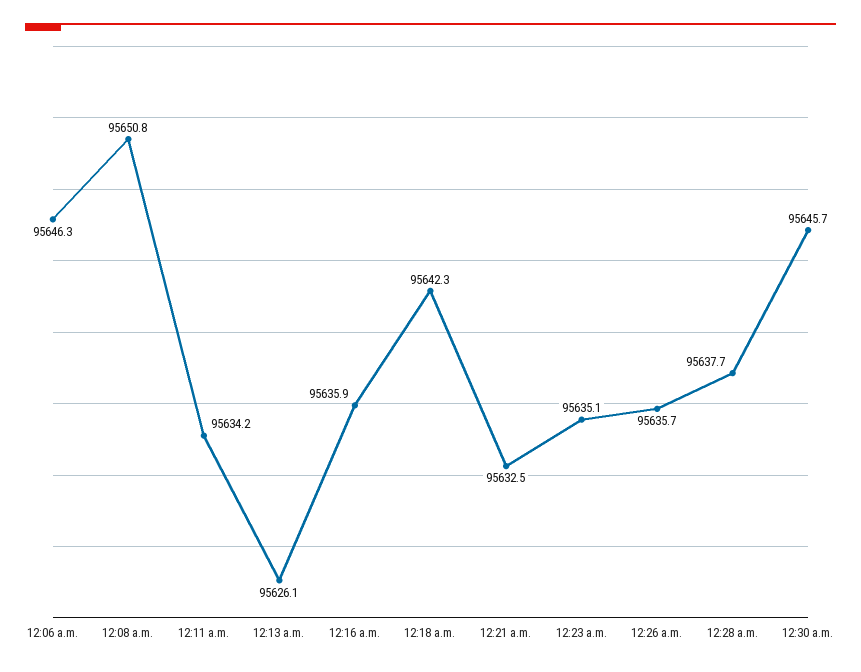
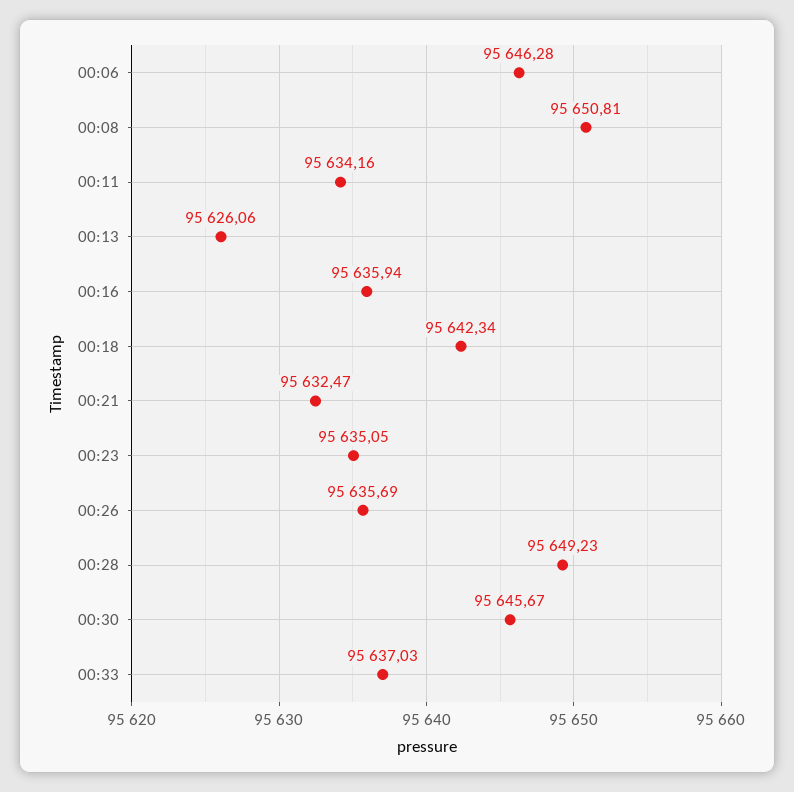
12:28 a.m.: 95637.7 -> 95649.23
00:33: none -> 95637.03

